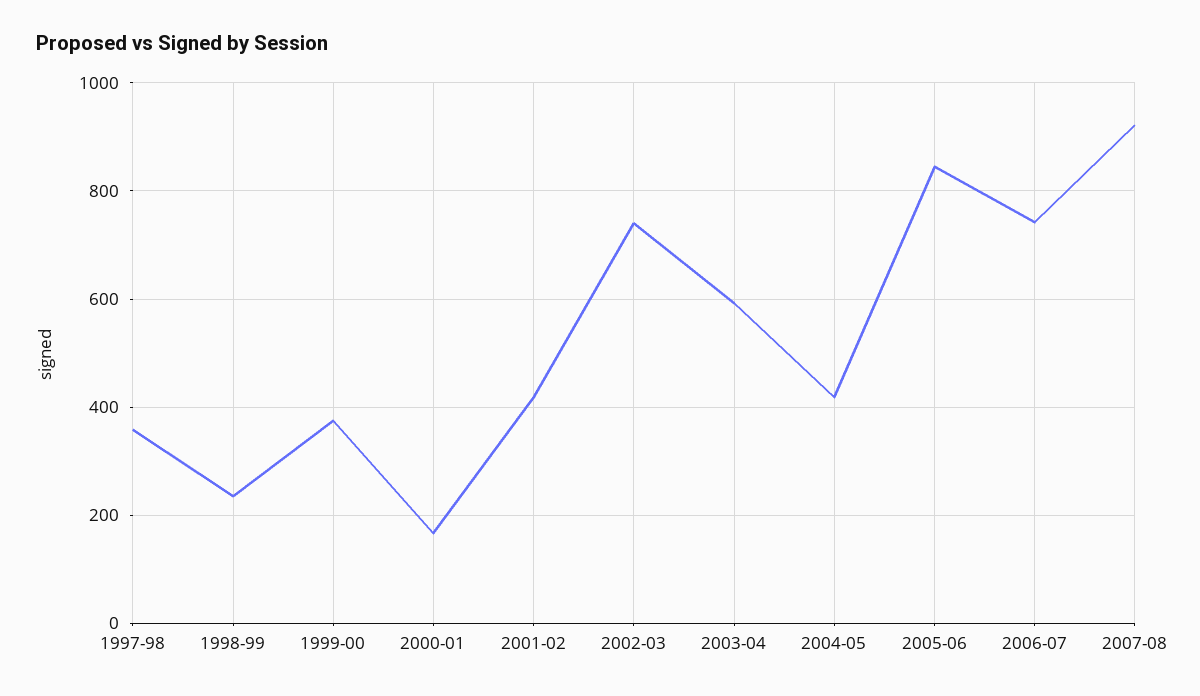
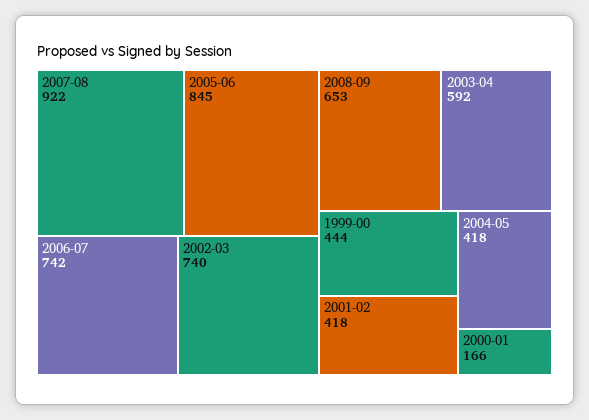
1997-98: 360 -> none
1998-99: 240 -> none
1999-00: 380 -> 444
2008-09: none -> 653

